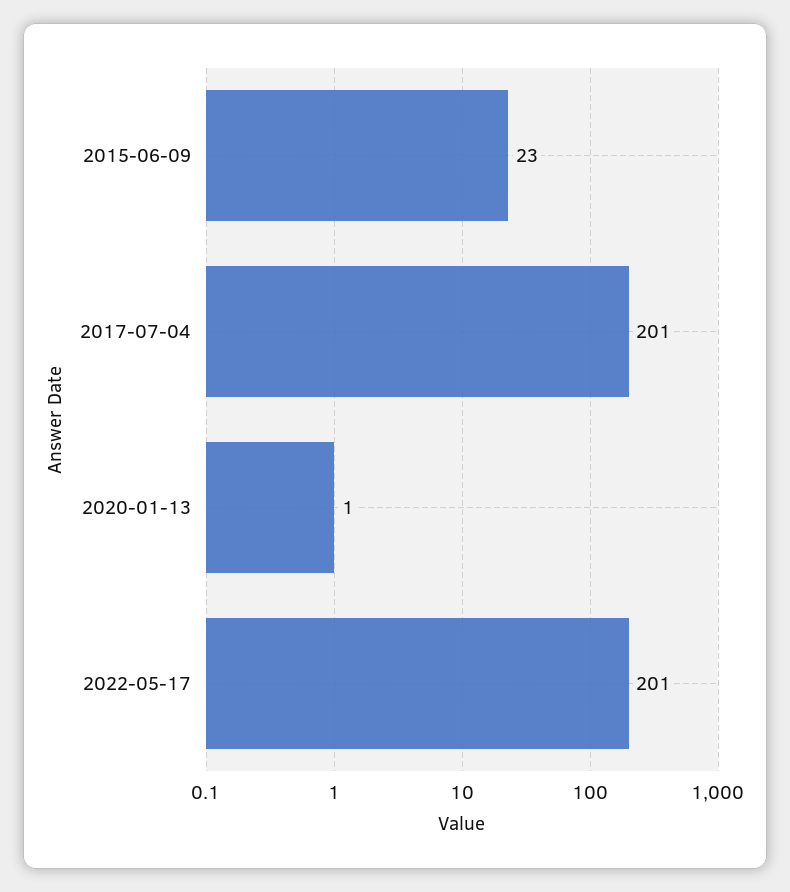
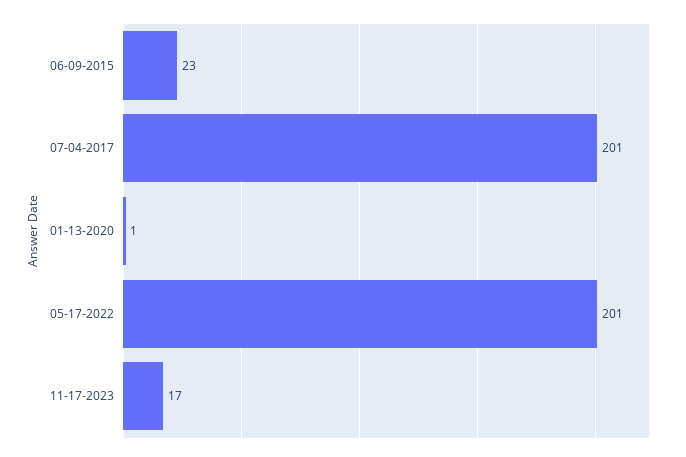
11-17-2023: none -> 17

